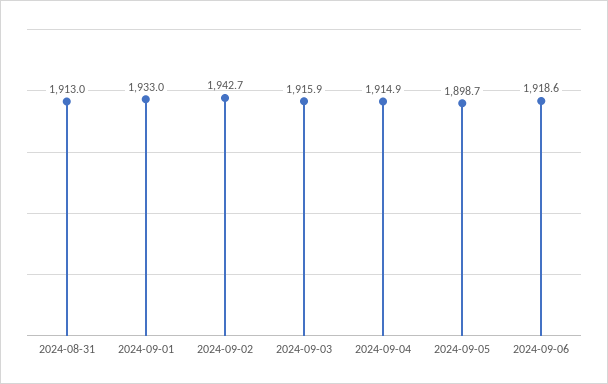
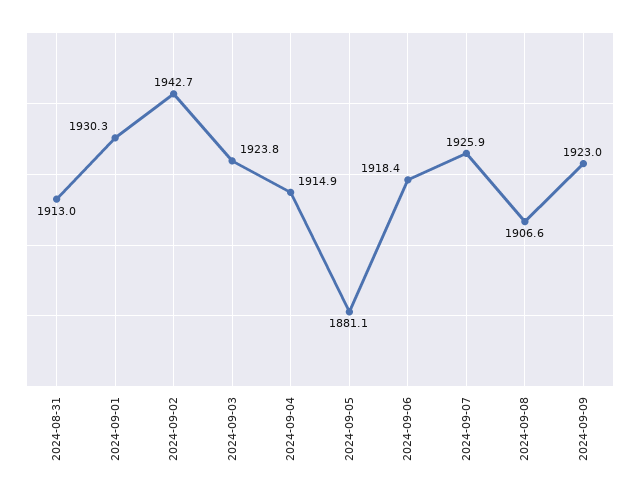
2024-09-01: 1933 -> 1930.3
2024-09-03: 1915.9 -> 1923.8
2024-09-05: 1898.7 -> 1881.1
2024-09-06: 1918.6 -> 1918.4
2024-09-07: none -> 1925.9
2024-09-08: none -> 1906.6
2024-09-09: none -> 1923

